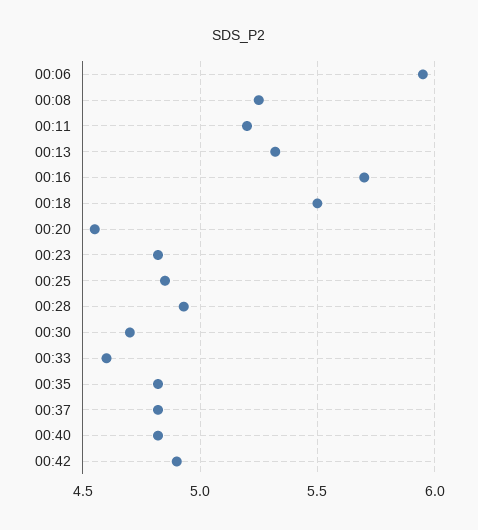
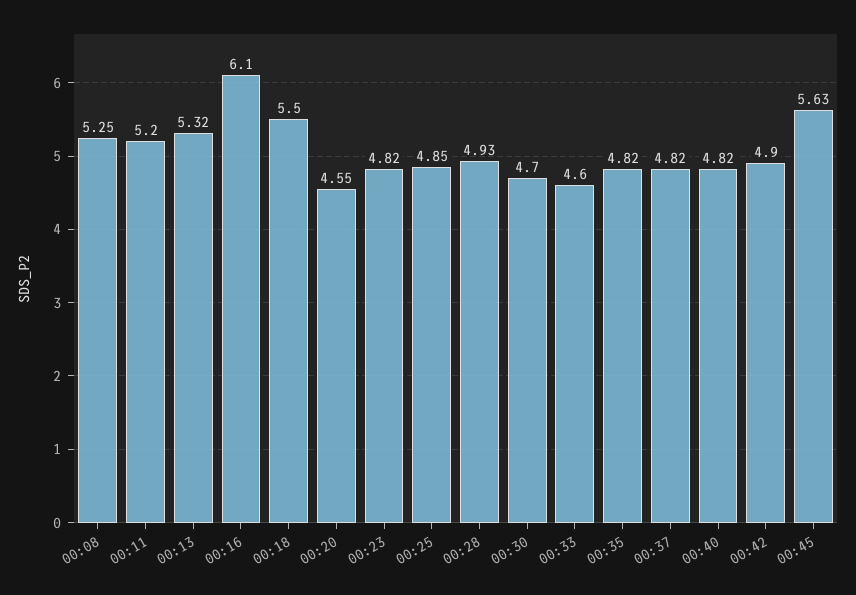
00:06: 5.95 -> none
00:16: 5.7 -> 6.1
00:45: none -> 5.63

